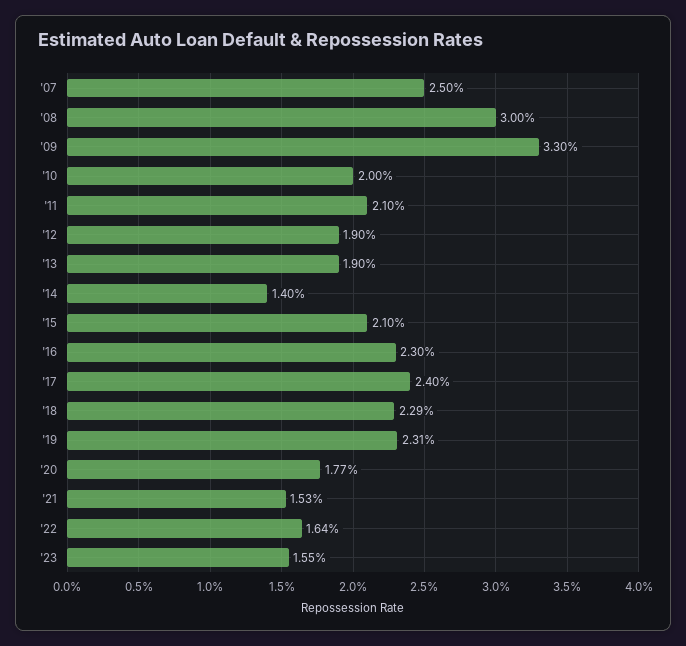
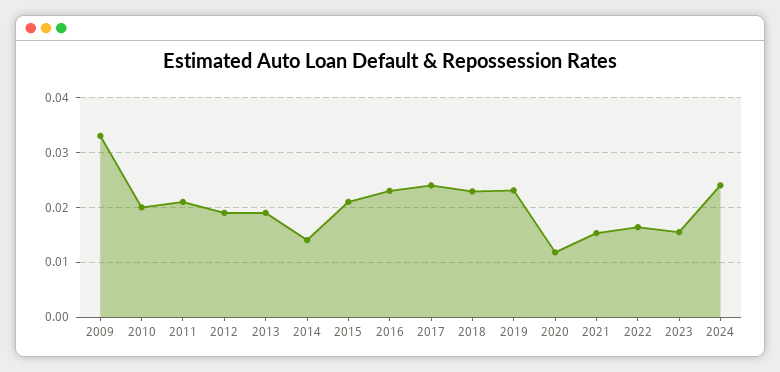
'07: 0.025 -> none
'08: 0.03 -> none
'20: 0.0177 -> 0.012
2024: none -> 0.024

